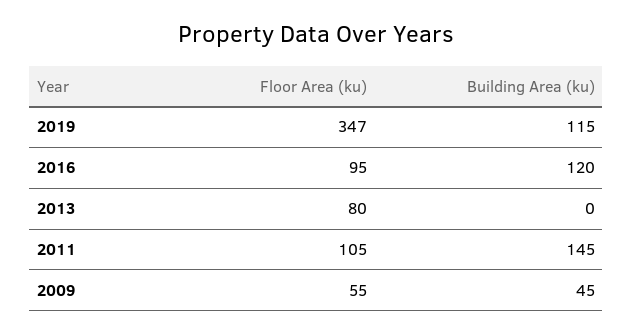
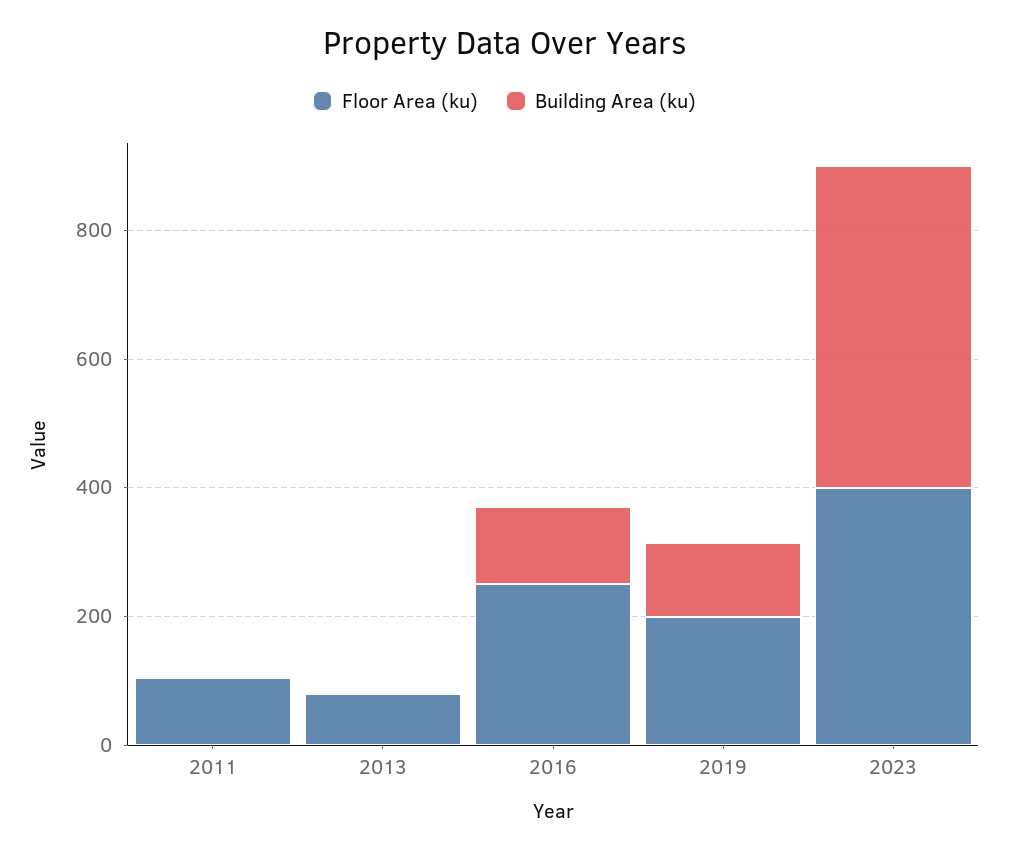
Floor Area (ku), 2019: 347 -> 200
Floor Area (ku), 2016: 95 -> 250
Building Area (ku), 2011: 145 -> 0
Floor Area (ku), 2009: 55 -> none
Building Area (ku), 2009: 45 -> none
Floor Area (ku), 2023: none -> 400
Building Area (ku), 2023: none -> 500

